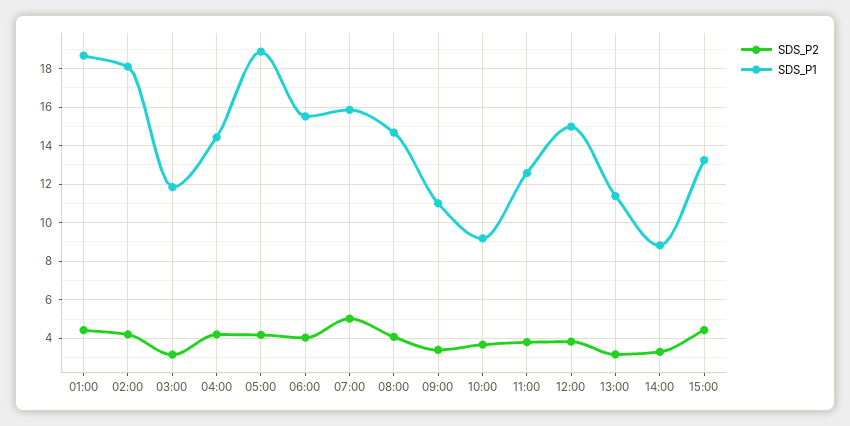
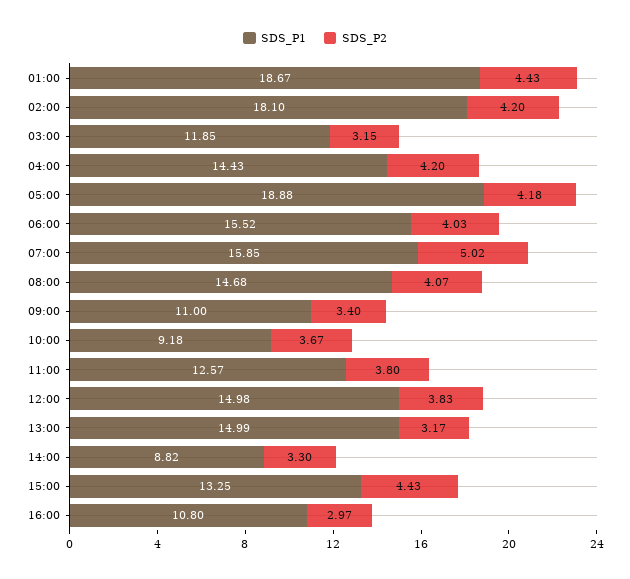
SDS_P1, 13:00: 11.5 -> 14.99
SDS_P1, 16:00: none -> 10.8
SDS_P2, 16:00: none -> 2.97

